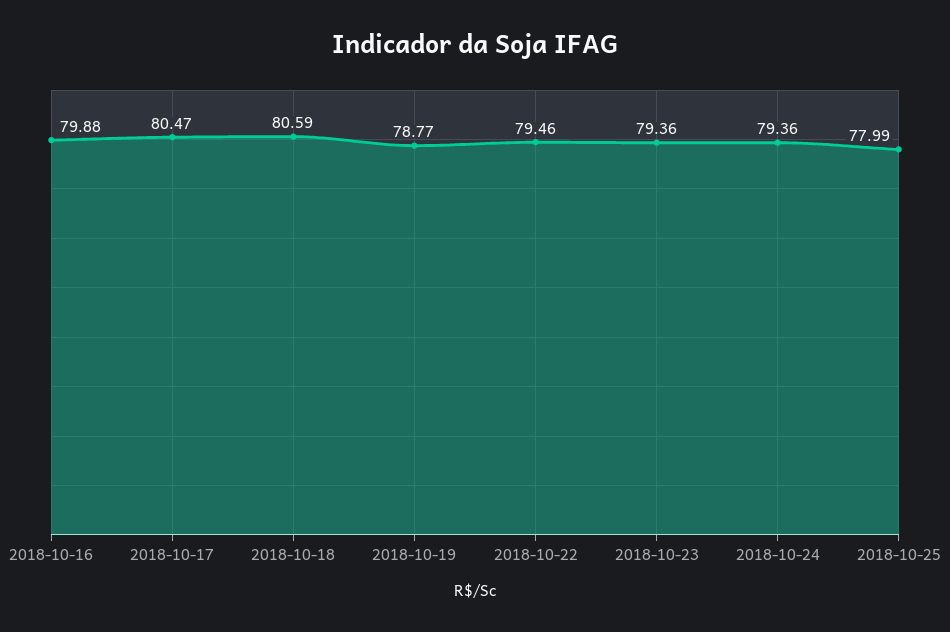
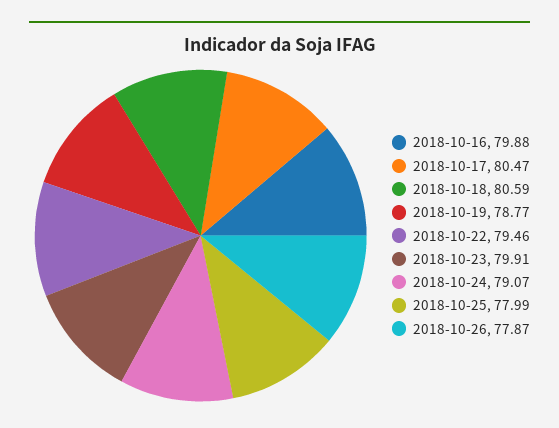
2018-10-23: 79.36 -> 79.91
2018-10-24: 79.36 -> 79.07
2018-10-26: none -> 77.87

